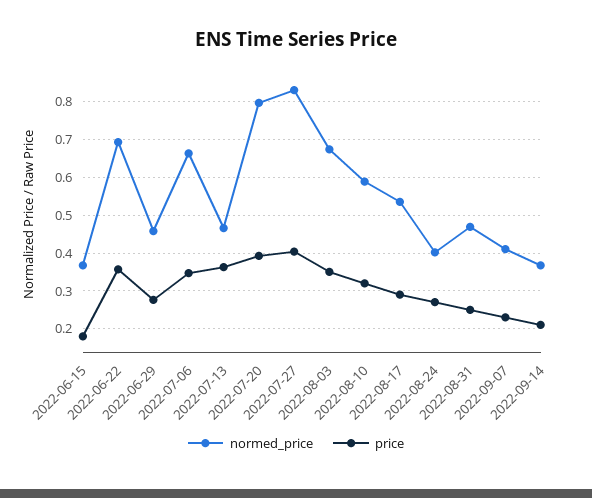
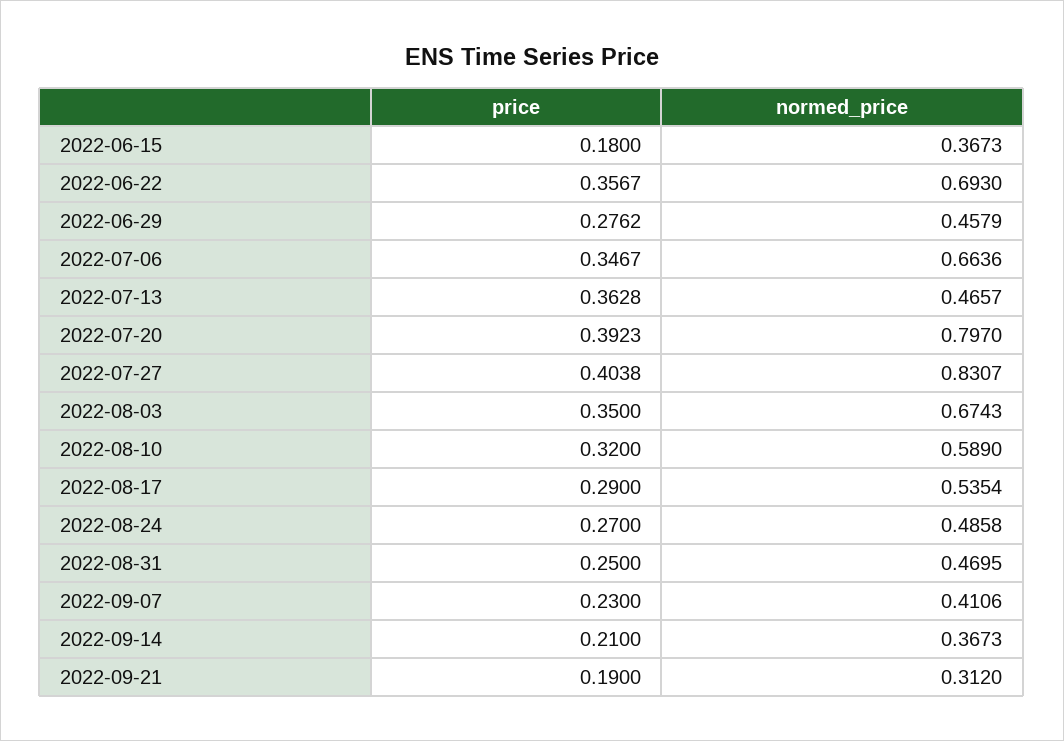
normed_price, 2022-08-24: 0.4 -> 0.4858
price, 2022-09-21: none -> 0.19
normed_price, 2022-09-21: none -> 0.312

